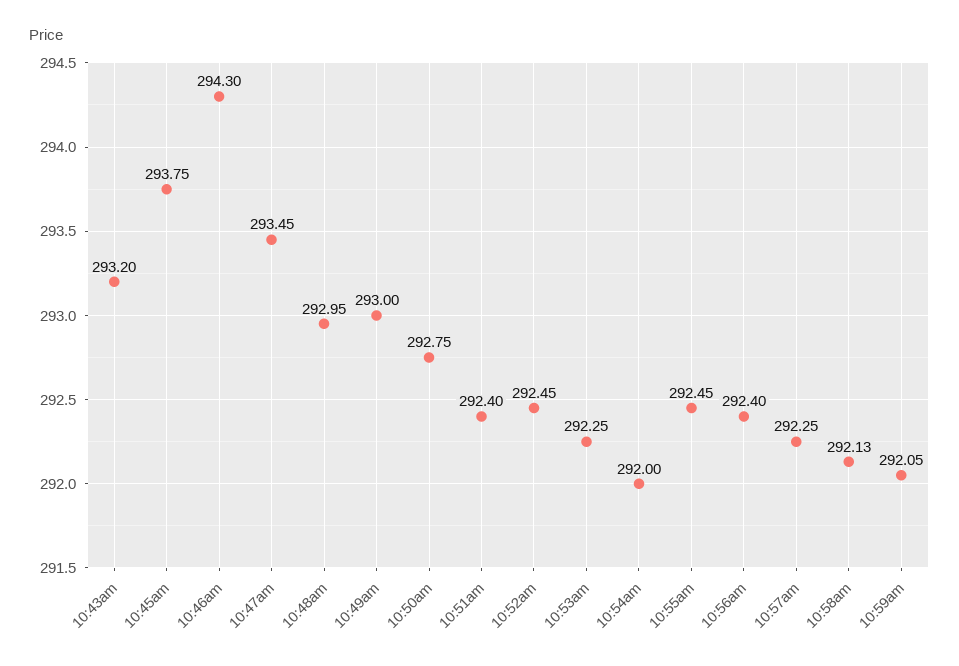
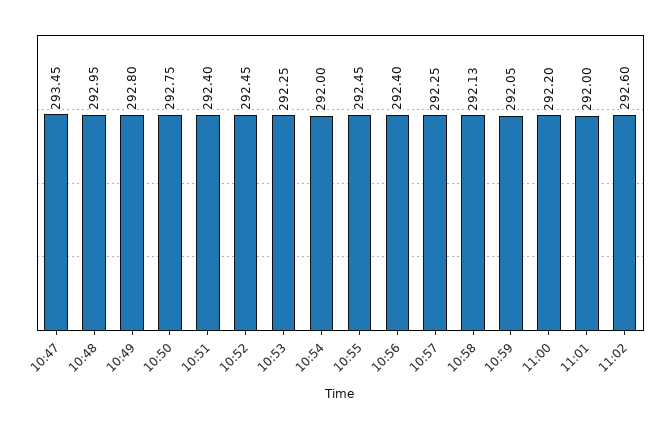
10:43am: 293.2 -> none
10:45am: 293.75 -> none
10:46am: 294.3 -> none
10:49am: 293 -> 292.8
11:00: none -> 292.2
11:01: none -> 292
11:02: none -> 292.6

